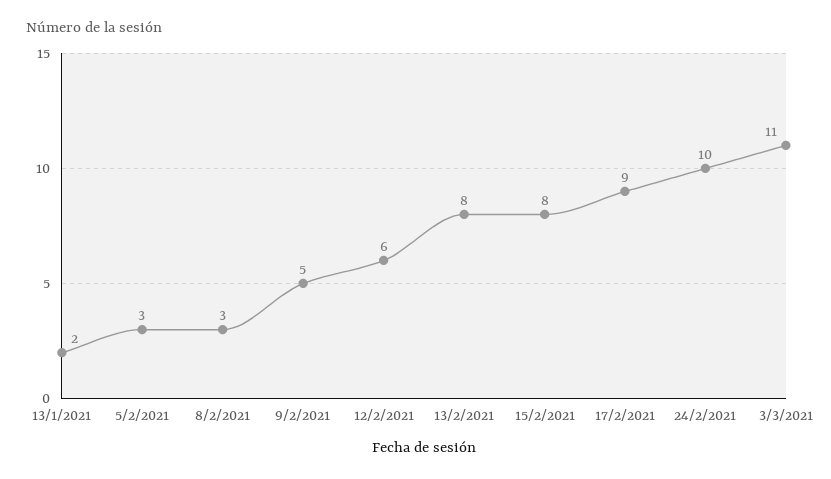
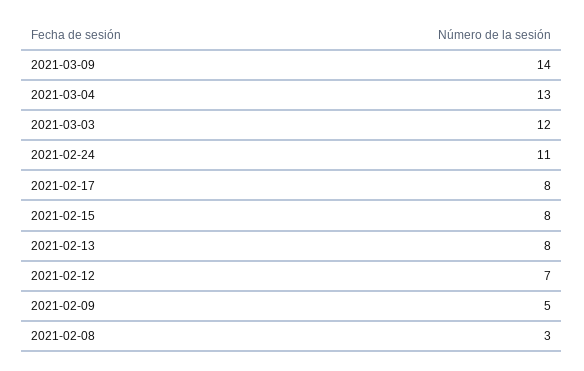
13/1/2021: 2 -> none
5/2/2021: 3 -> none
12/2/2021: 6 -> 7
17/2/2021: 9 -> 8
24/2/2021: 10 -> 11
3/3/2021: 11 -> 12
2021-03-09: none -> 14
2021-03-04: none -> 13

